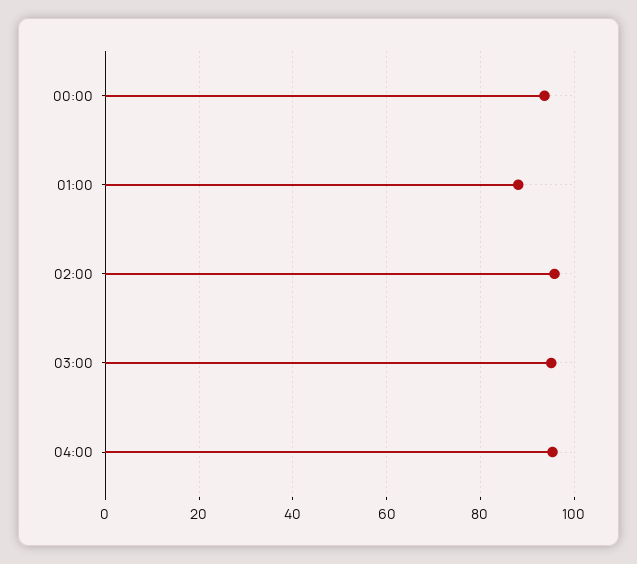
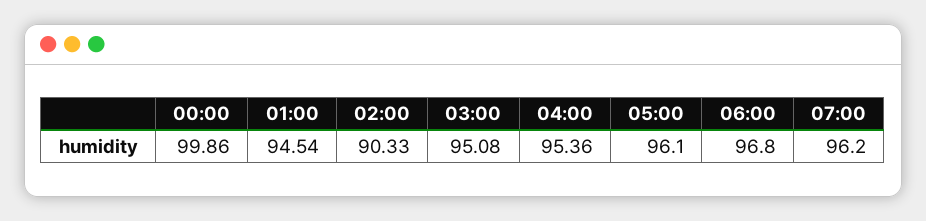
00:00: 94 -> 99.86
01:00: 88 -> 94.54
02:00: 96 -> 90.33
05:00: none -> 96.1
06:00: none -> 96.8
07:00: none -> 96.2

